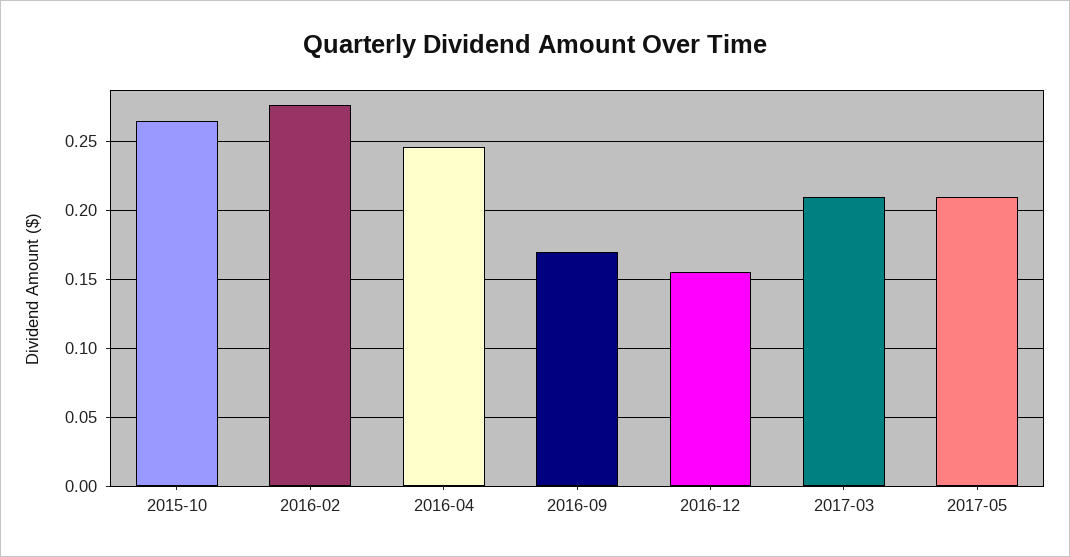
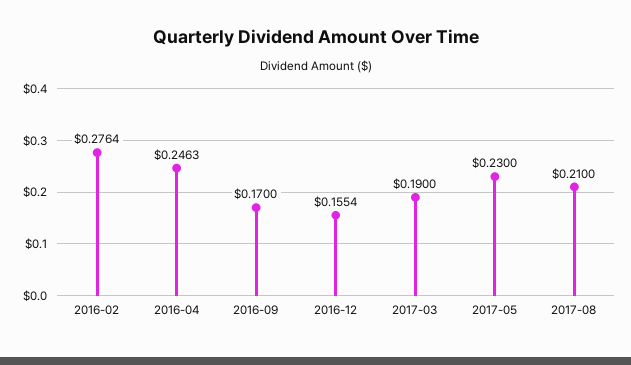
2015-10: 0.265 -> none
2017-03: 0.21 -> 0.19
2017-05: 0.21 -> 0.23
2017-08: none -> 0.21

